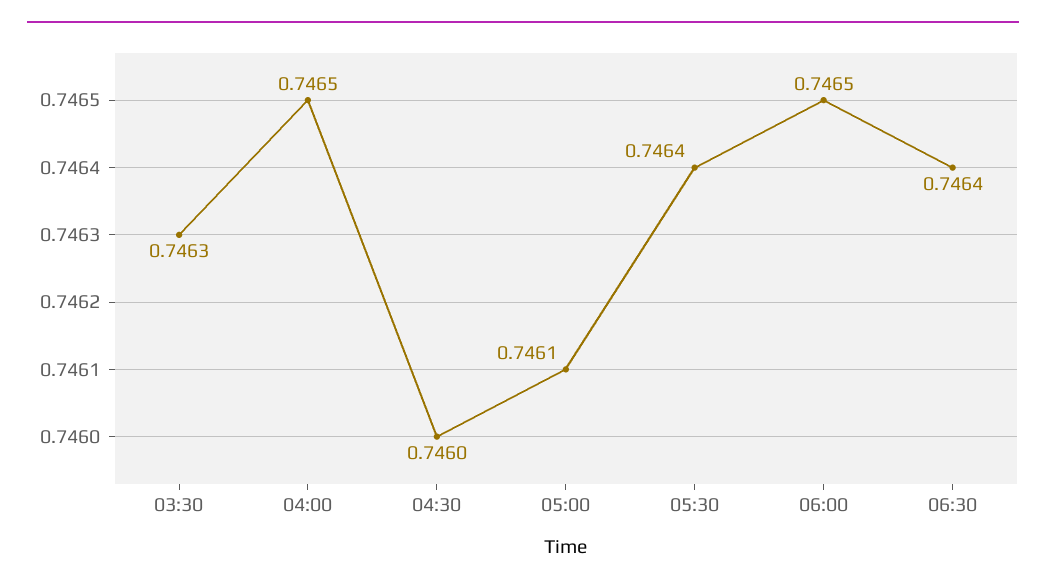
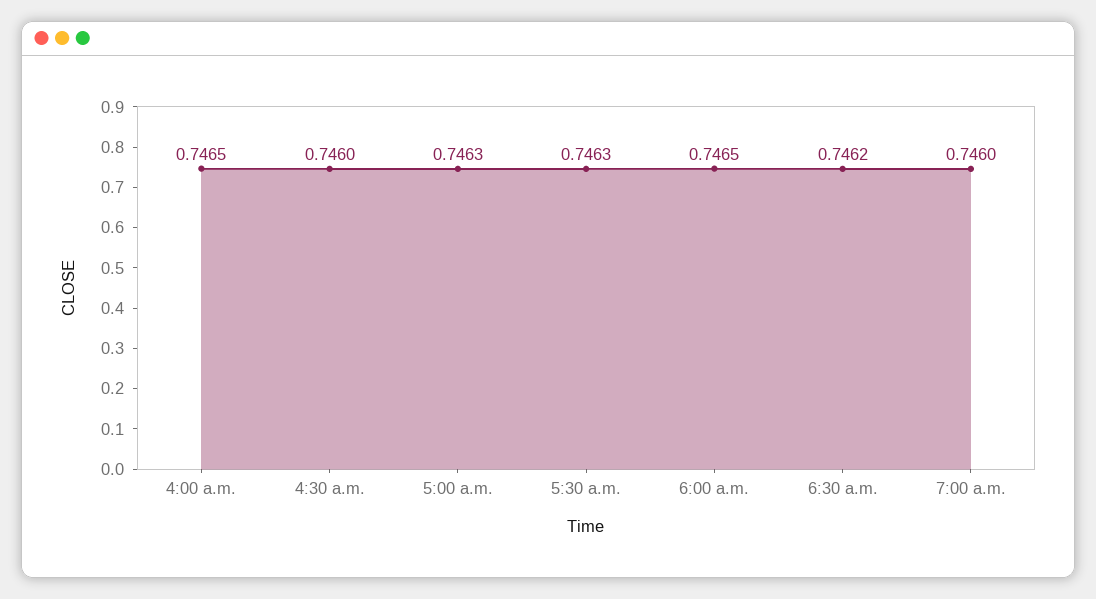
03:30: 0.7463 -> none
05:00: 0.7461 -> 0.7463
05:30: 0.7464 -> 0.7463
06:30: 0.7464 -> 0.7462
7:00 a.m.: none -> 0.746

